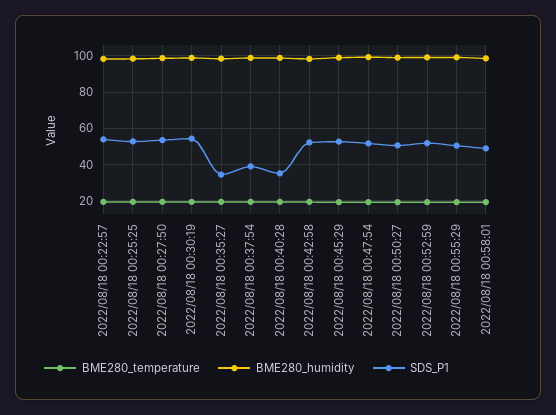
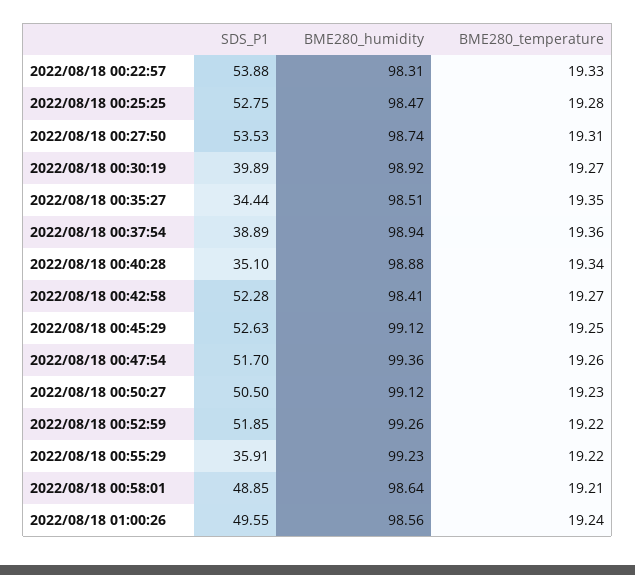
SDS_P1, 2022/08/18 00:30:19: 55 -> 39.89
SDS_P1, 2022/08/18 00:55:29: 50 -> 35.91
SDS_P1, 2022/08/18 01:00:26: none -> 49.55
BME280_humidity, 2022/08/18 01:00:26: none -> 98.56
BME280_temperature, 2022/08/18 01:00:26: none -> 19.24

